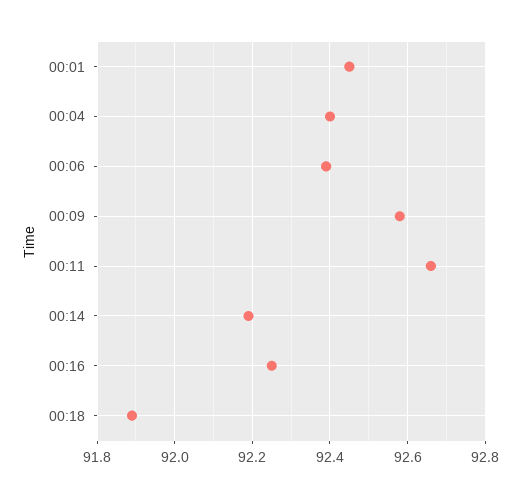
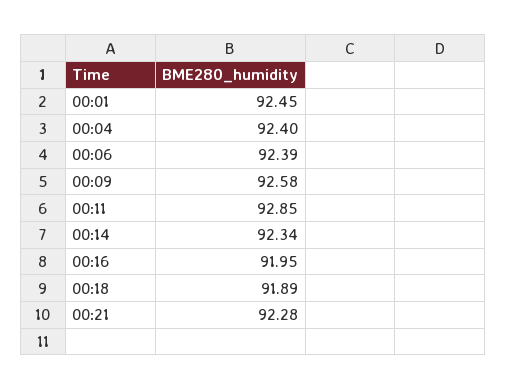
00:11: 92.65 -> 92.85
00:14: 92.2 -> 92.34
00:16: 92.25 -> 91.95
00:21: none -> 92.28

